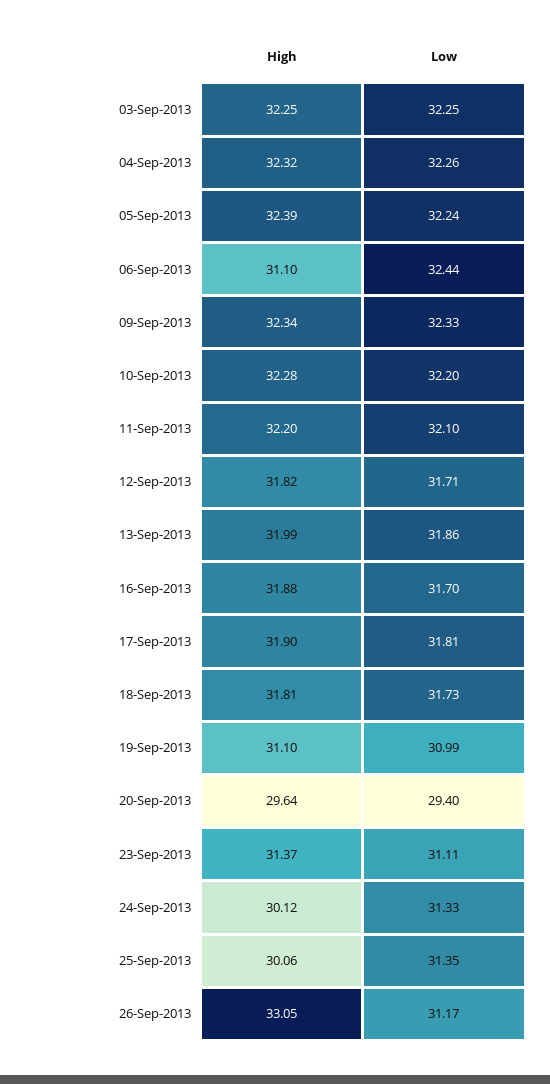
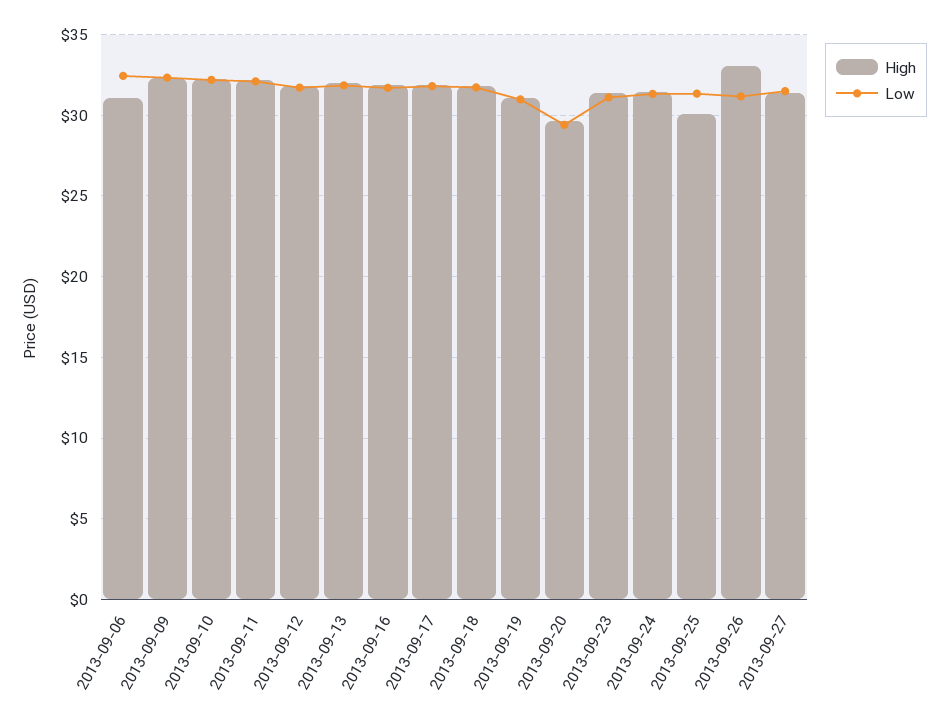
High, 03-Sep-2013: 32.25 -> none
Low, 03-Sep-2013: 32.25 -> none
High, 04-Sep-2013: 32.32 -> none
Low, 04-Sep-2013: 32.26 -> none
High, 05-Sep-2013: 32.39 -> none
Low, 05-Sep-2013: 32.24 -> none
High, 24-Sep-2013: 30.12 -> 31.5
High, 2013-09-27: none -> 31.5
Low, 2013-09-27: none -> 31.5

